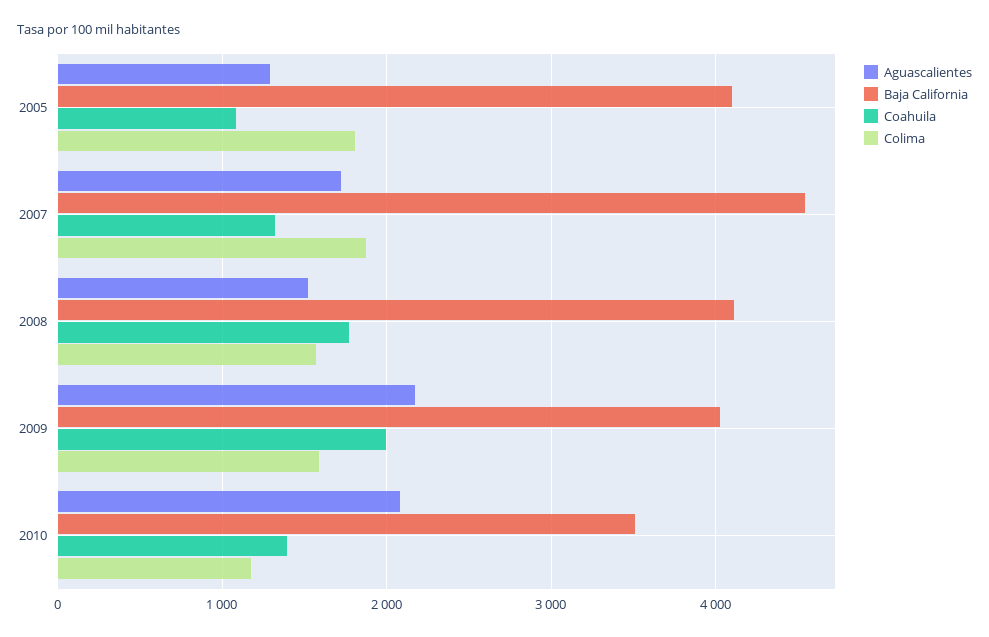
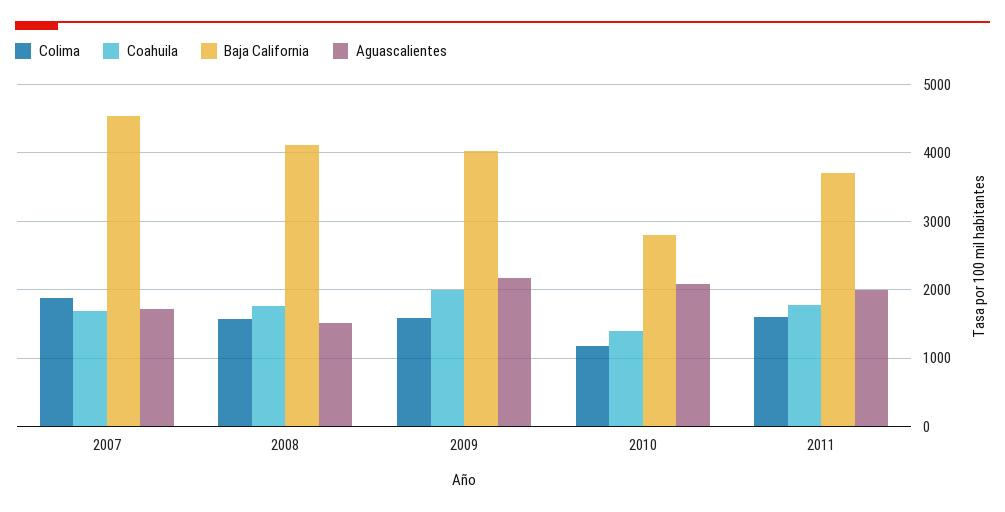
Aguascalientes, 2005: 1300 -> none
Baja California, 2005: 4100 -> none
Coahuila, 2005: 1100 -> none
Colima, 2005: 1800 -> none
Coahuila, 2007: 1300 -> 1700
Baja California, 2010: 3500 -> 2800
Colima, 2011: none -> 1600
Coahuila, 2011: none -> 1800
Baja California, 2011: none -> 3700
Aguascalientes, 2011: none -> 2000

